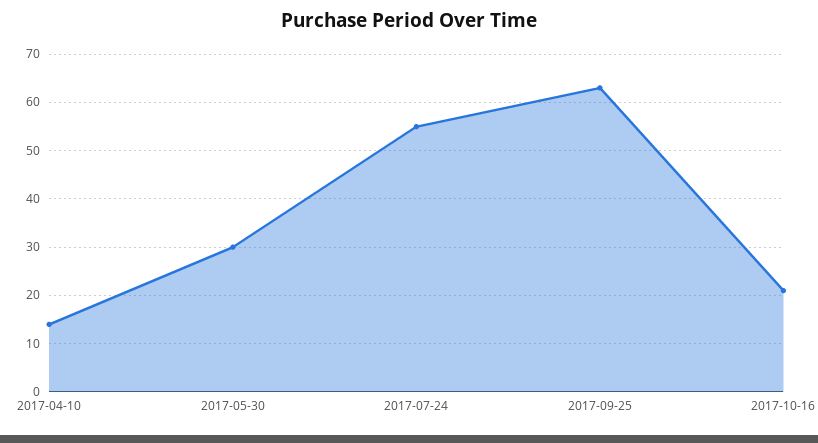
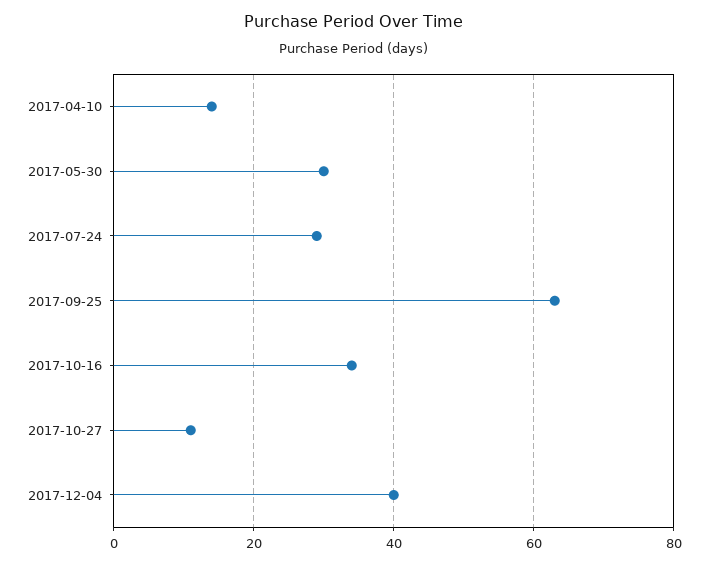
2017-07-24: 55 -> 30
2017-10-16: 20 -> 35
2017-10-27: none -> 10
2017-12-04: none -> 40

